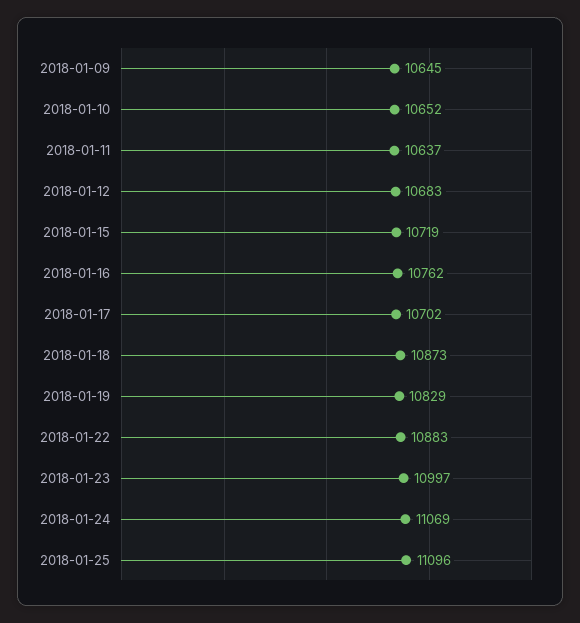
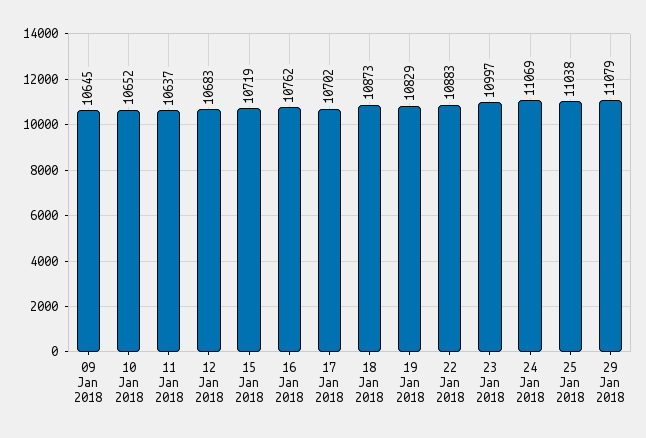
2018-01-25: 11096 -> 11038
29 Jan 2018: none -> 11079

